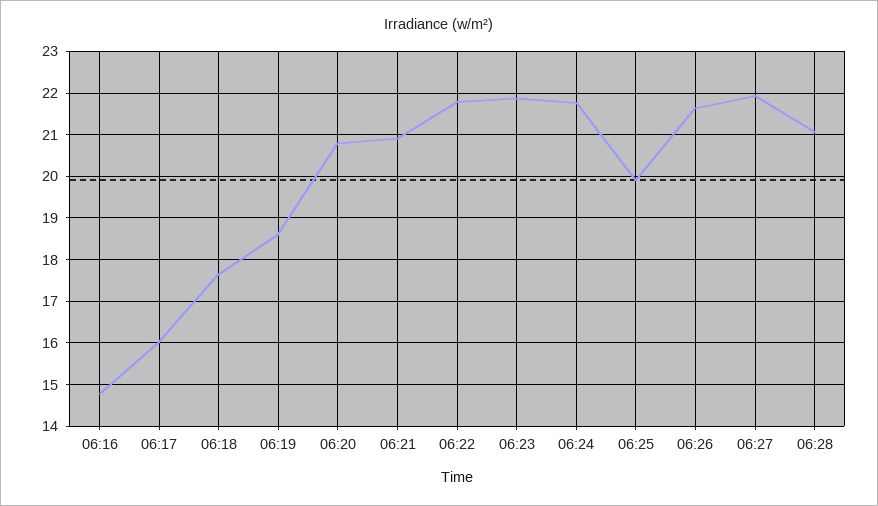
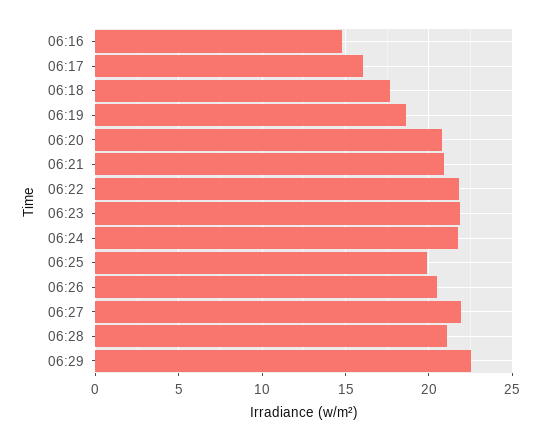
06:26: 21.6 -> 20.5
06:29: none -> 22.5

